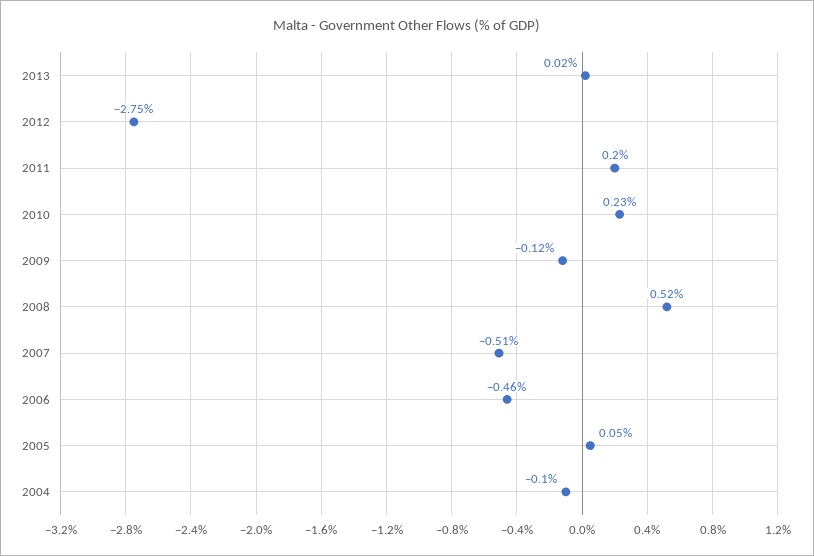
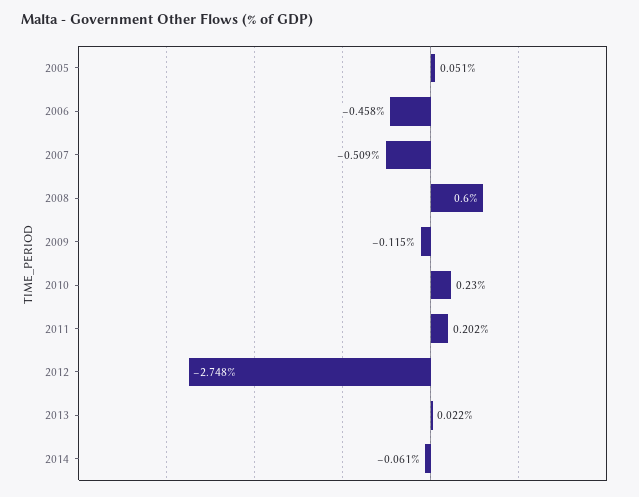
2008: 0.52 -> 0.6
2004: -0.1 -> none
2014: none -> -0.061

